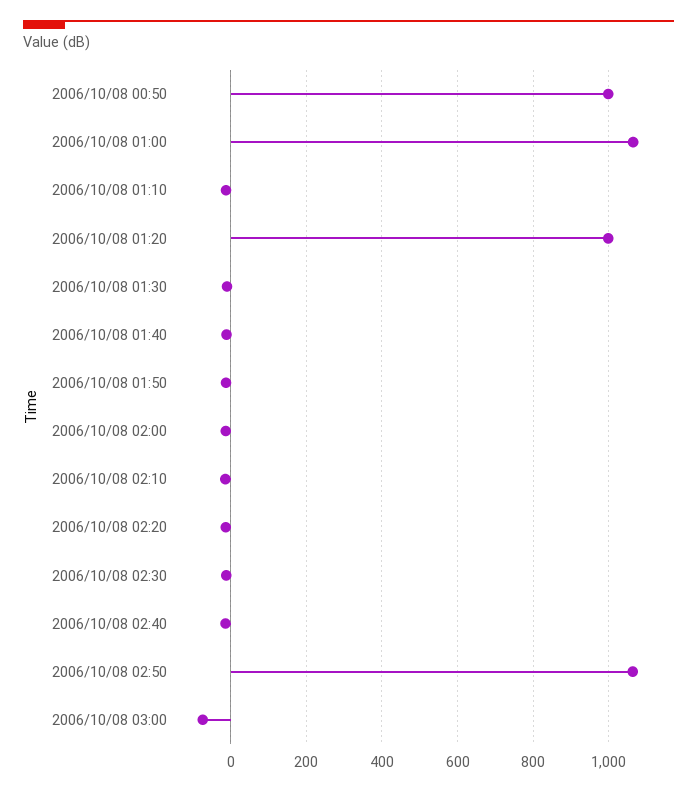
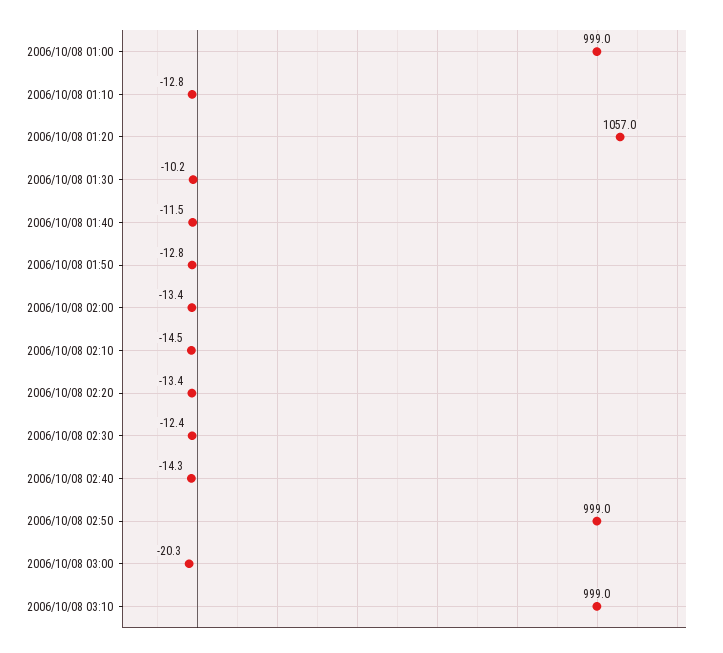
2006/10/08 00:50: 1000 -> none
2006/10/08 01:00: 1060 -> 999
2006/10/08 01:20: 1000 -> 1057
2006/10/08 02:50: 1060 -> 999
2006/10/08 03:00: -80 -> -20.3
2006/10/08 03:10: none -> 999

